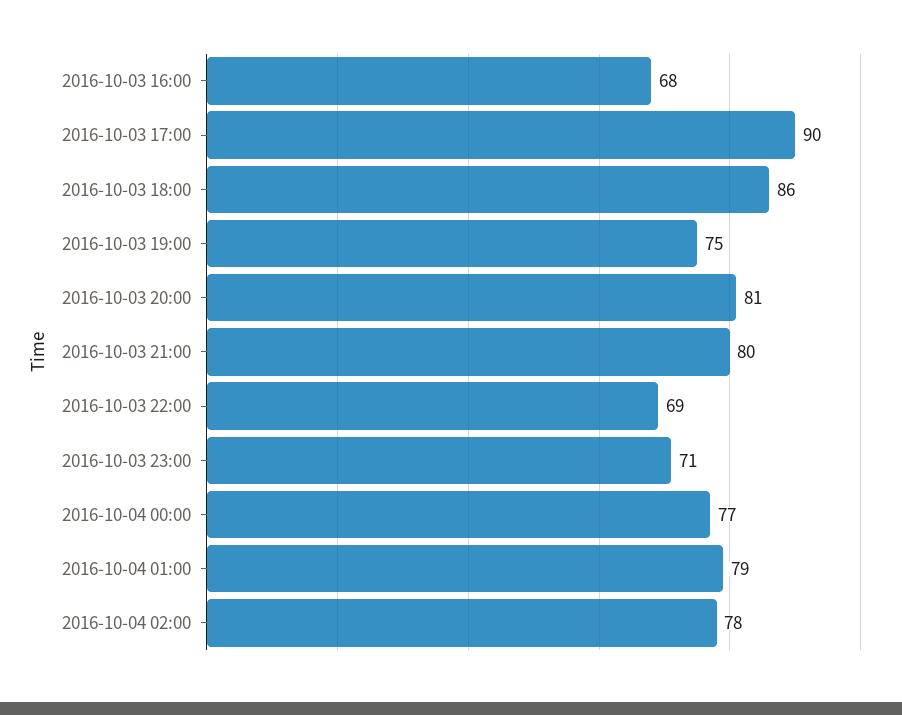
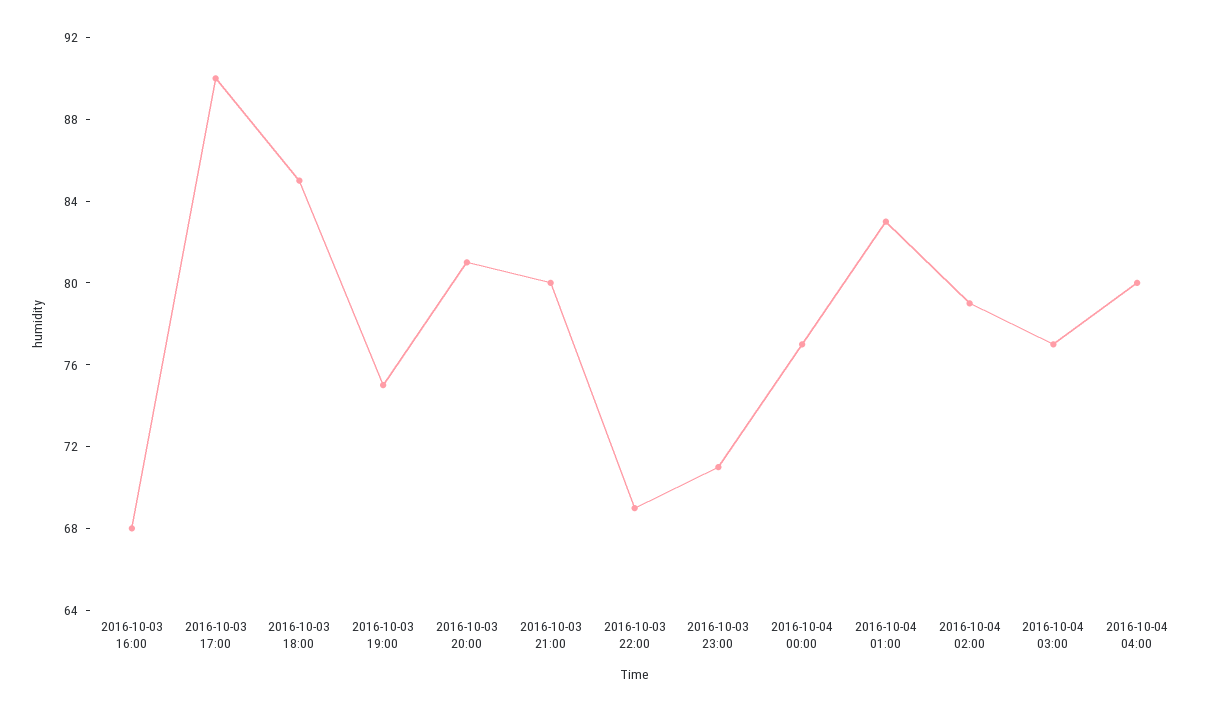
2016-10-03 18:00: 86 -> 85
2016-10-04 01:00: 79 -> 83
2016-10-04 02:00: 78 -> 79
2016-10-04 03:00: none -> 77
2016-10-04 04:00: none -> 80

